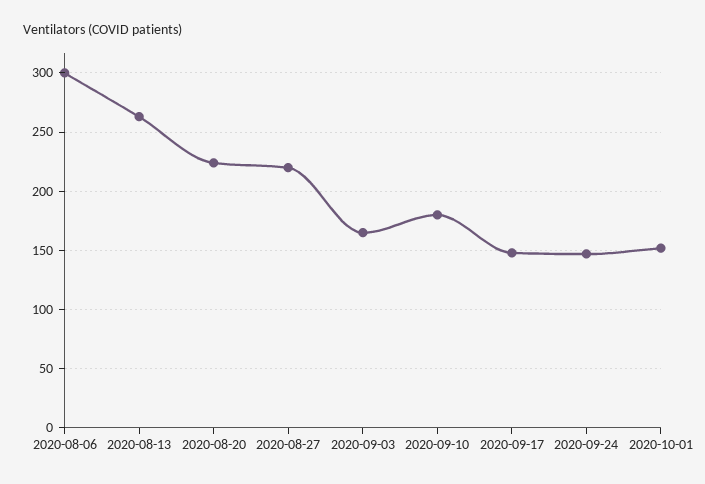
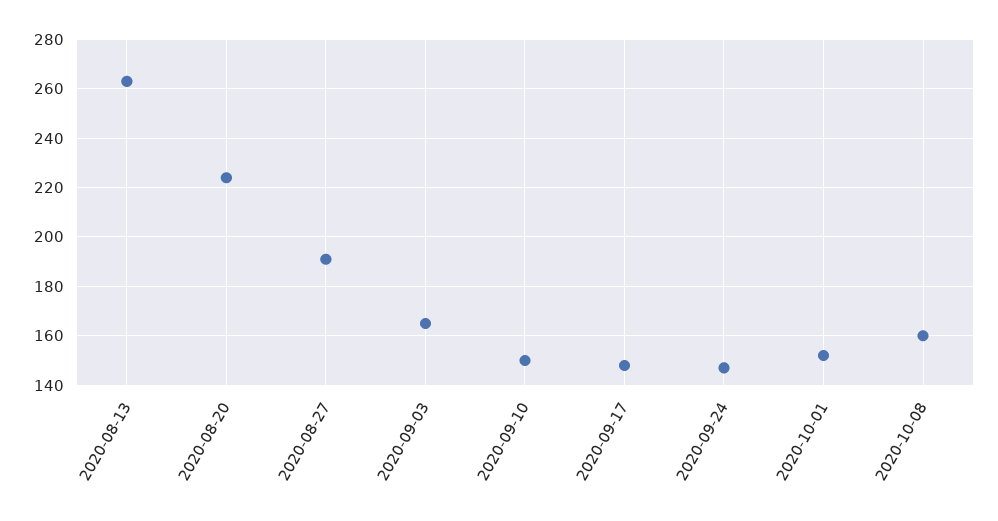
2020-08-06: 300 -> none
2020-08-27: 220 -> 190
2020-09-10: 180 -> 150
2020-10-08: none -> 160

